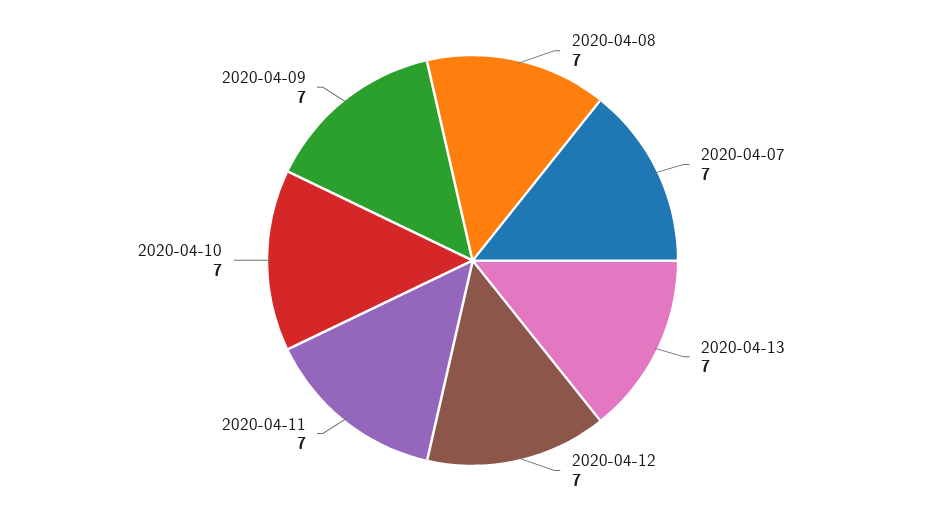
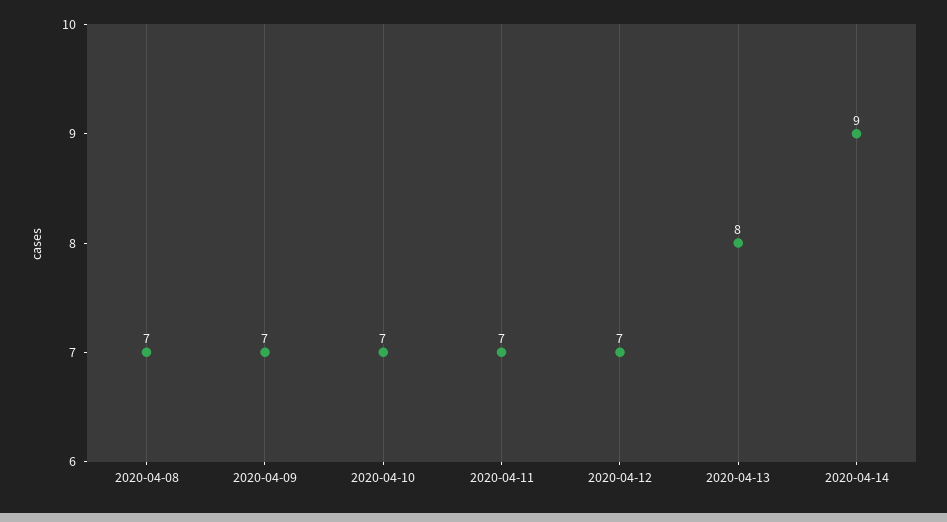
2020-04-07: 7 -> none
2020-04-13: 7 -> 8
2020-04-14: none -> 9

